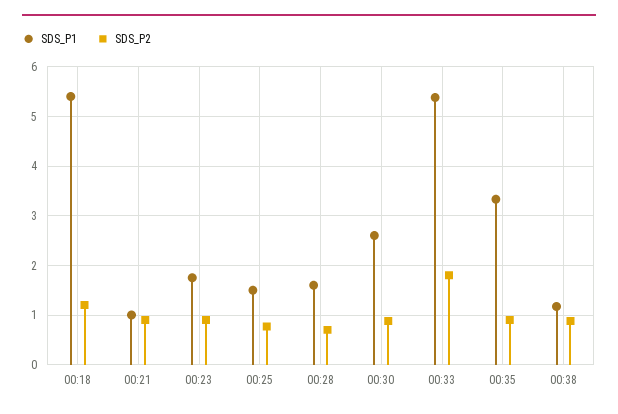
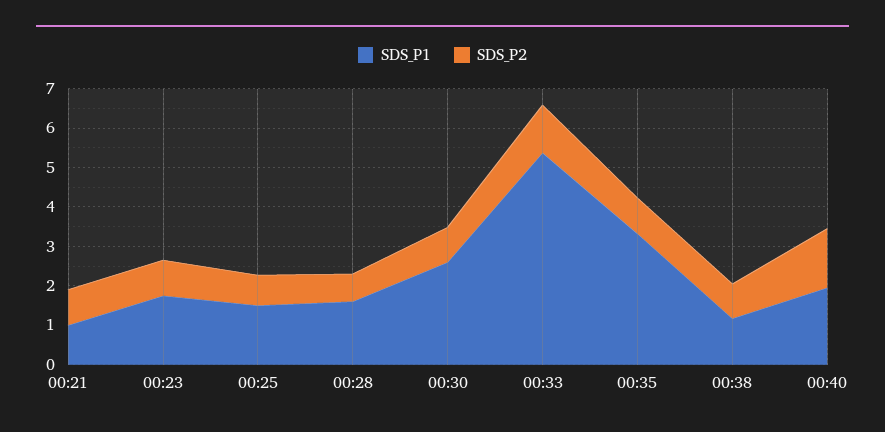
SDS_P1, 00:18: 5.4 -> none
SDS_P2, 00:18: 1.2 -> none
SDS_P2, 00:33: 1.8 -> 1.25
SDS_P1, 00:40: none -> 2
SDS_P2, 00:40: none -> 1.5

